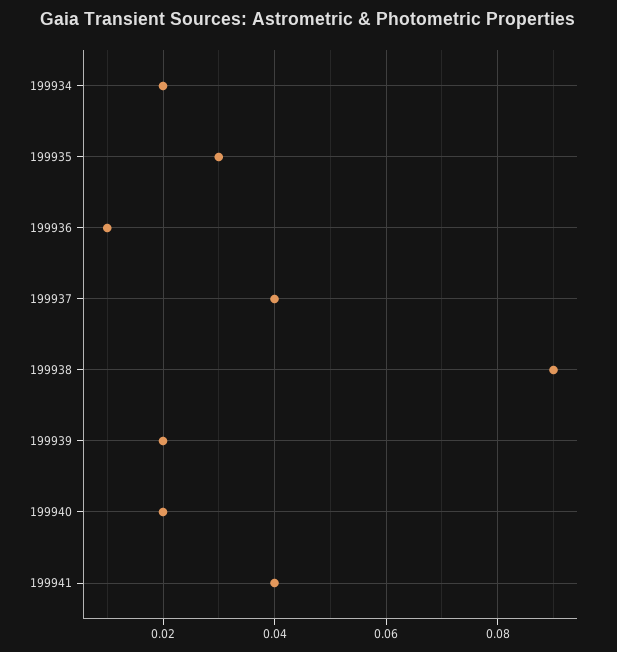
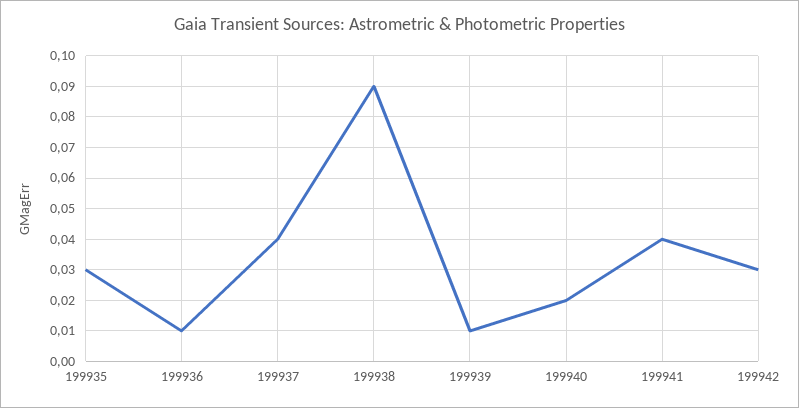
199934: 0.02 -> none
199939: 0.02 -> 0.01
199942: none -> 0.03

